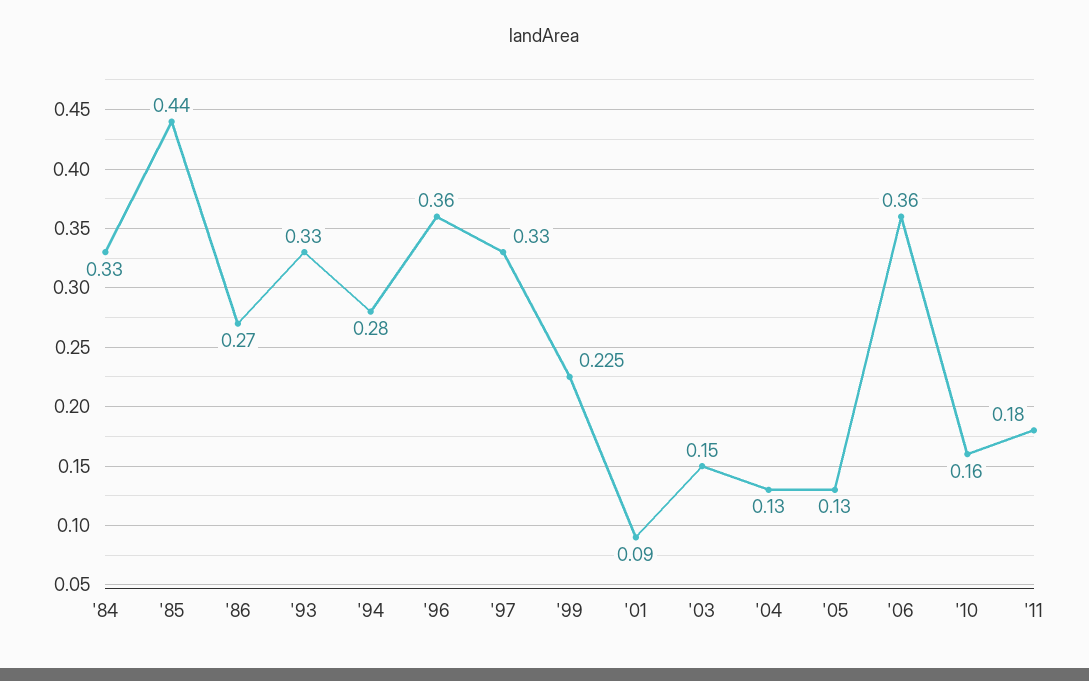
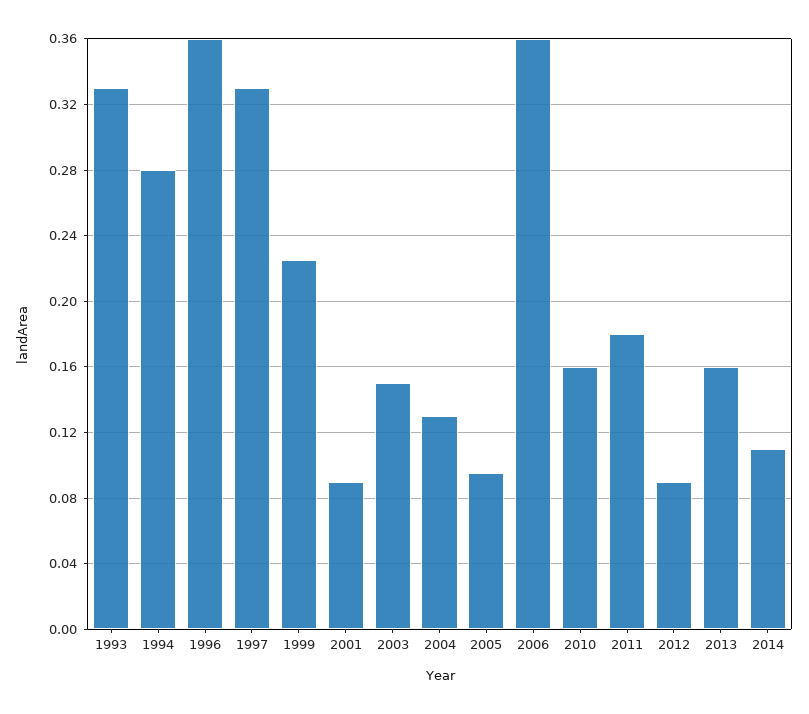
'84: 0.33 -> none
'85: 0.44 -> none
'86: 0.27 -> none
'05: 0.13 -> 0.095
2012: none -> 0.09
2013: none -> 0.16
2014: none -> 0.11

